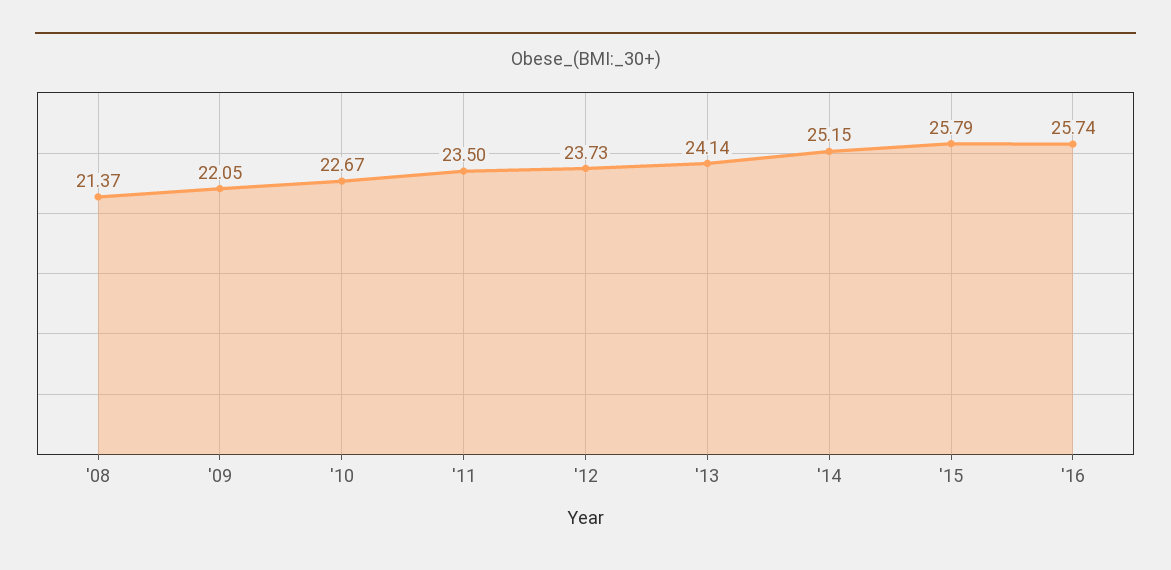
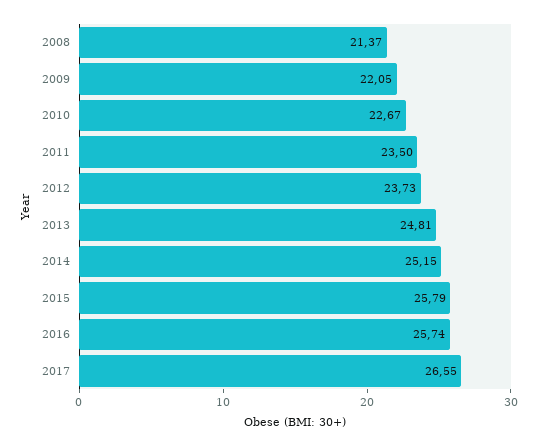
'13: 24.14 -> 24.81
2017: none -> 26.55

